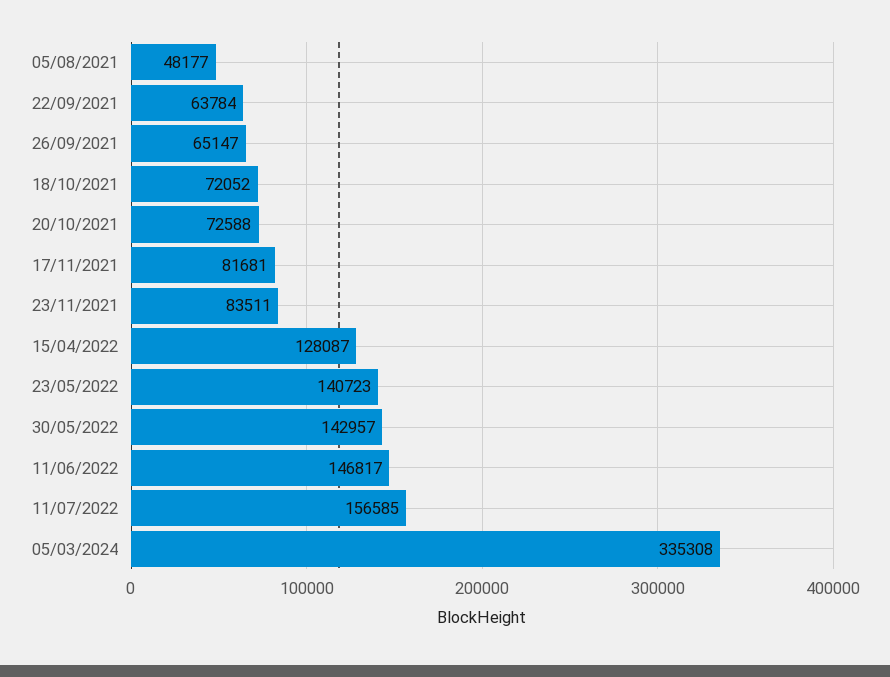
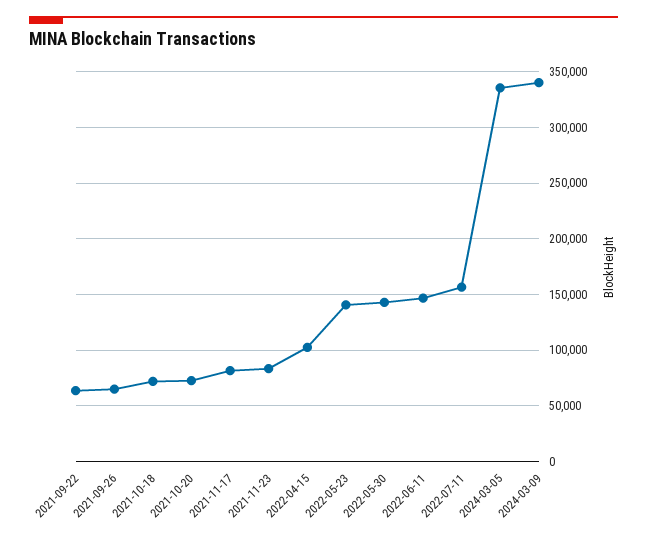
05/08/2021: 48177 -> none
15/04/2022: 128087 -> 100000
2024-03-09: none -> 340000

